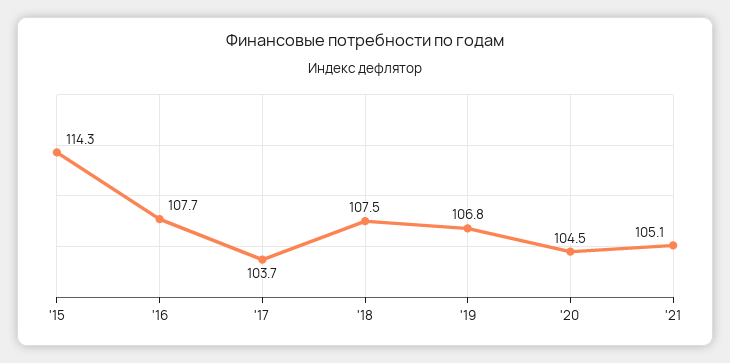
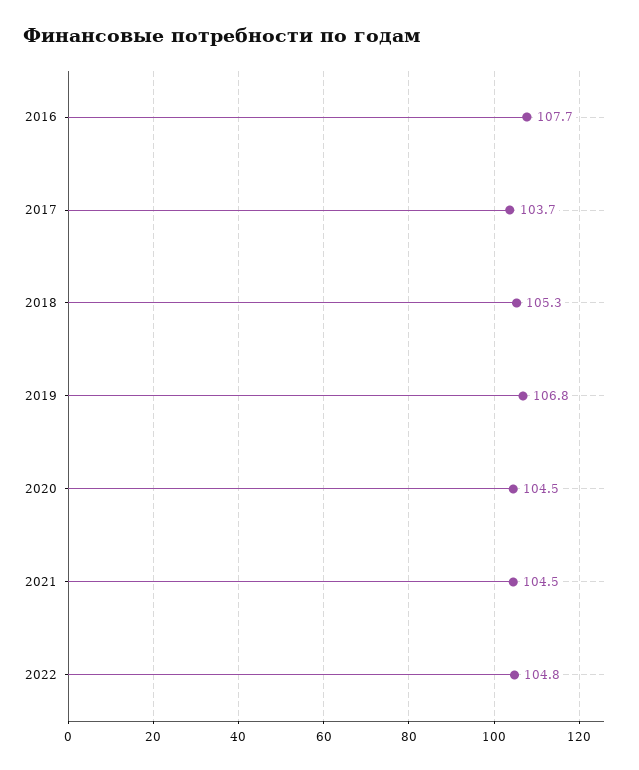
'15: 114.3 -> none
'18: 107.5 -> 105.3
'21: 105.1 -> 104.5
2022: none -> 104.8

